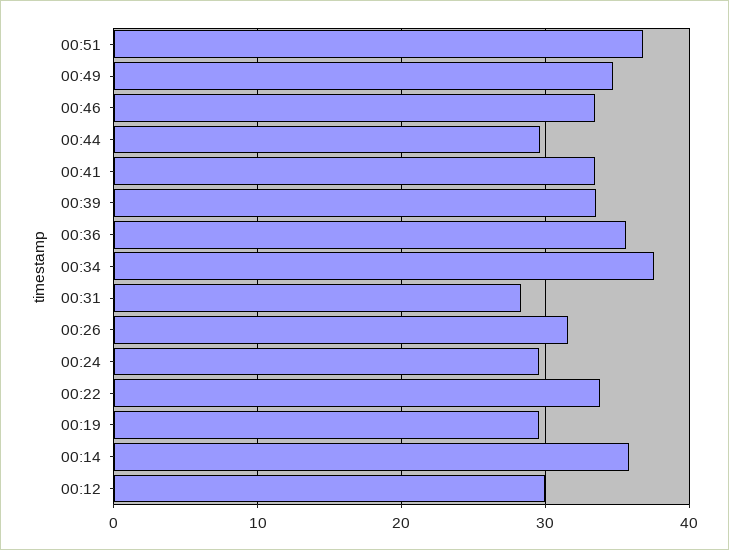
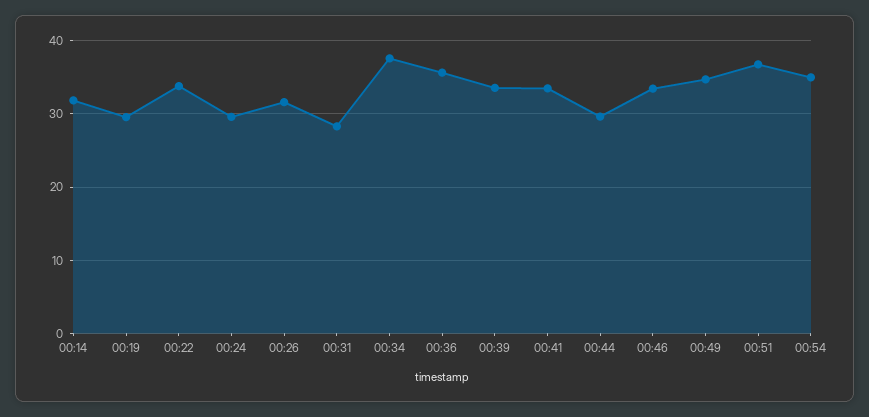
00:14: 36 -> 32
00:12: 30 -> none
00:54: none -> 35

